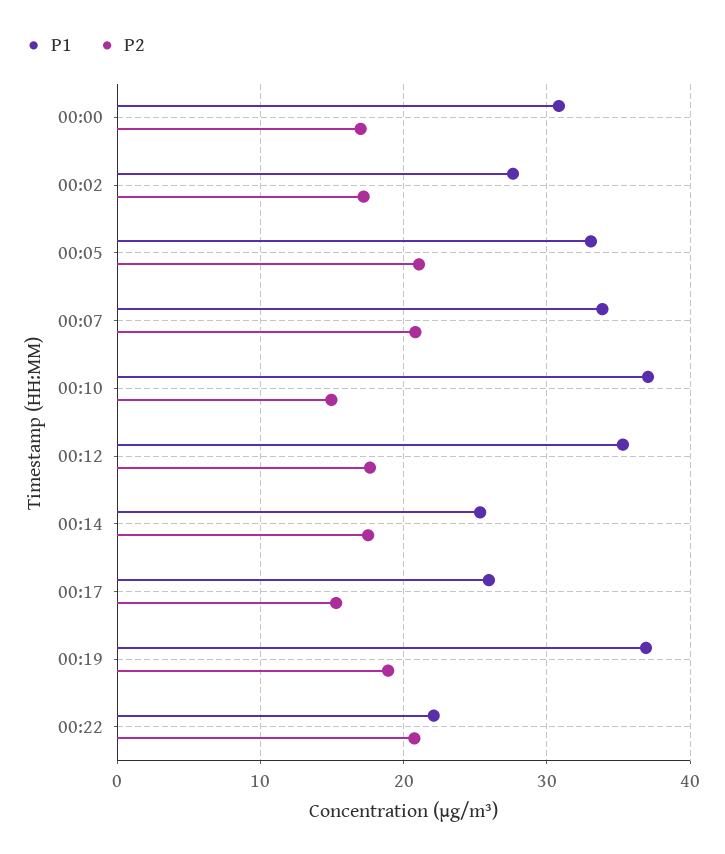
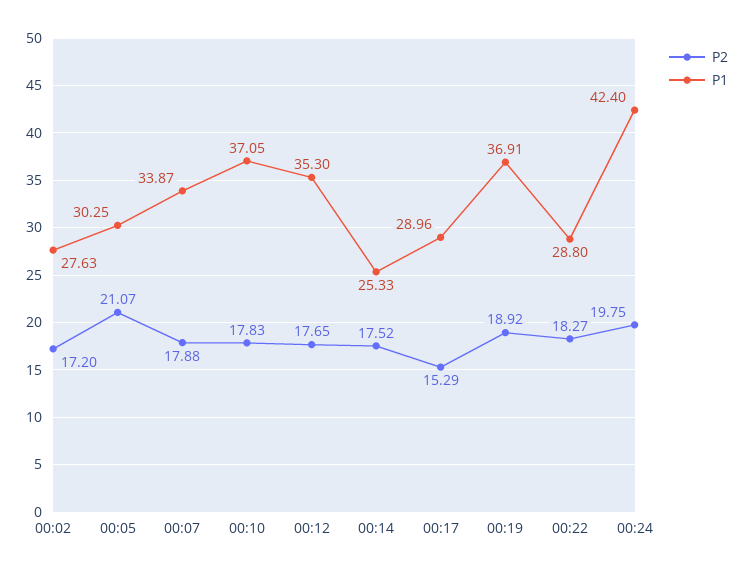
P1, 00:00: 31 -> none
P2, 00:00: 17 -> none
P1, 00:05: 33 -> 30.25
P2, 00:07: 21 -> 17.88
P2, 00:10: 15 -> 17.83
P1, 00:17: 26 -> 28.96
P1, 00:22: 22 -> 28.8
P2, 00:22: 21 -> 18.27
P2, 00:24: none -> 19.75
P1, 00:24: none -> 42.4

